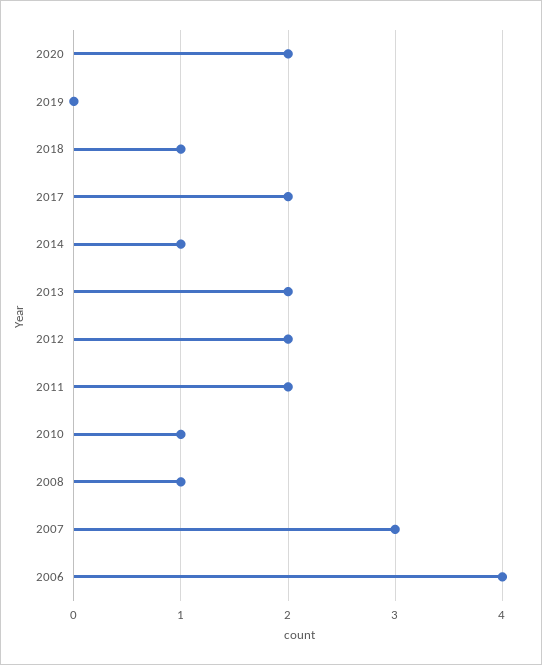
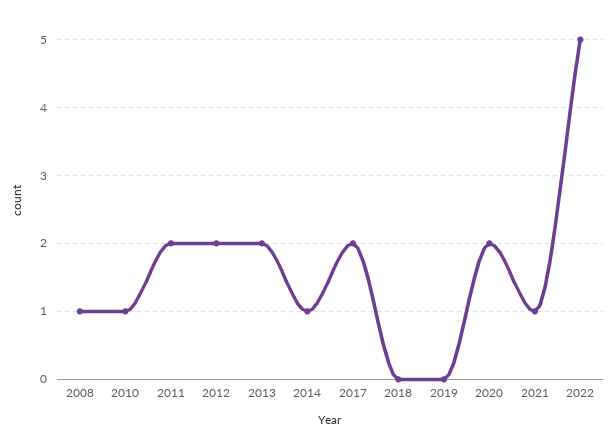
2018: 1 -> 0
2007: 3 -> none
2006: 4 -> none
2021: none -> 1
2022: none -> 5

